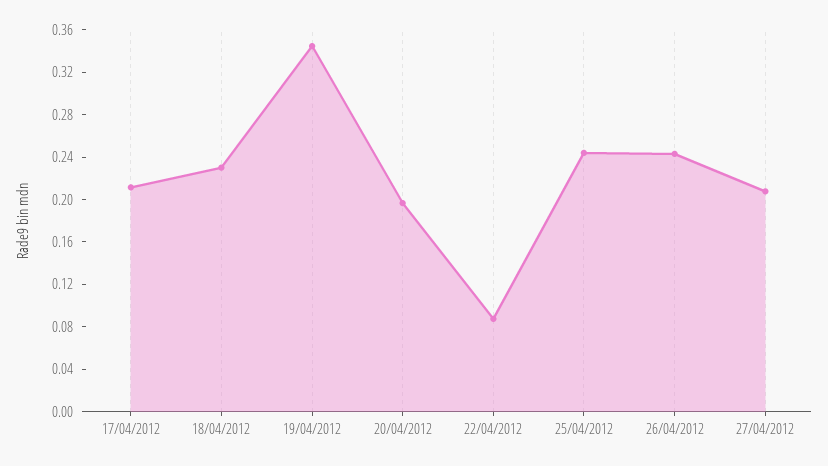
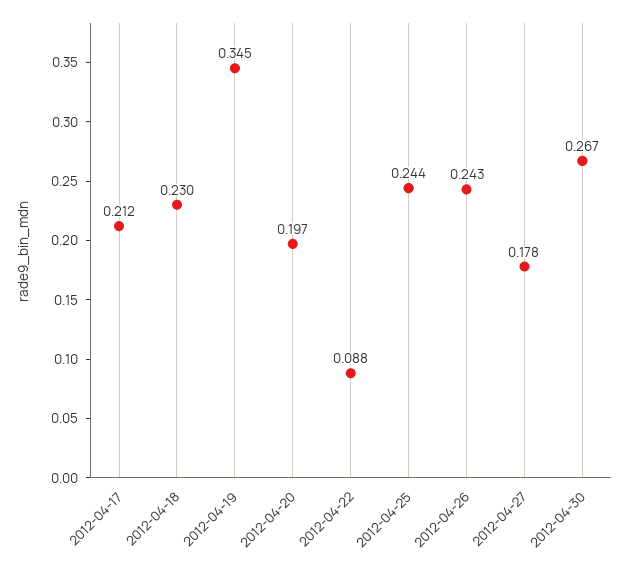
27/04/2012: 0.21 -> 0.178
2012-04-30: none -> 0.267

